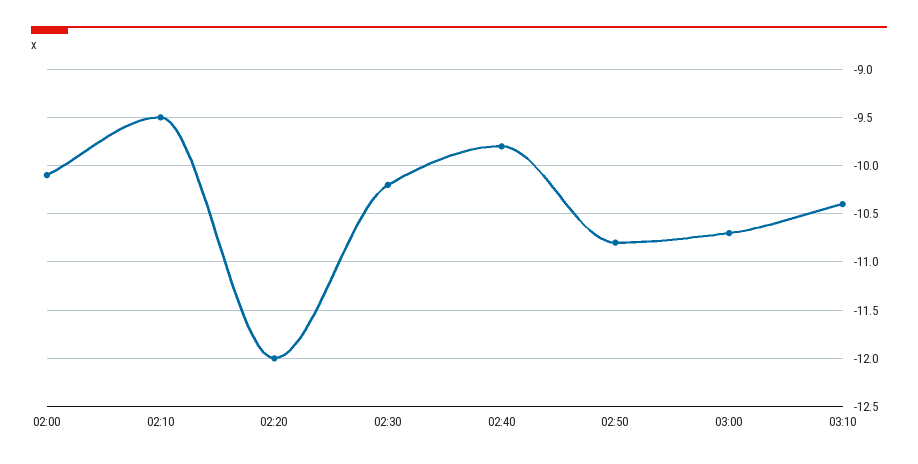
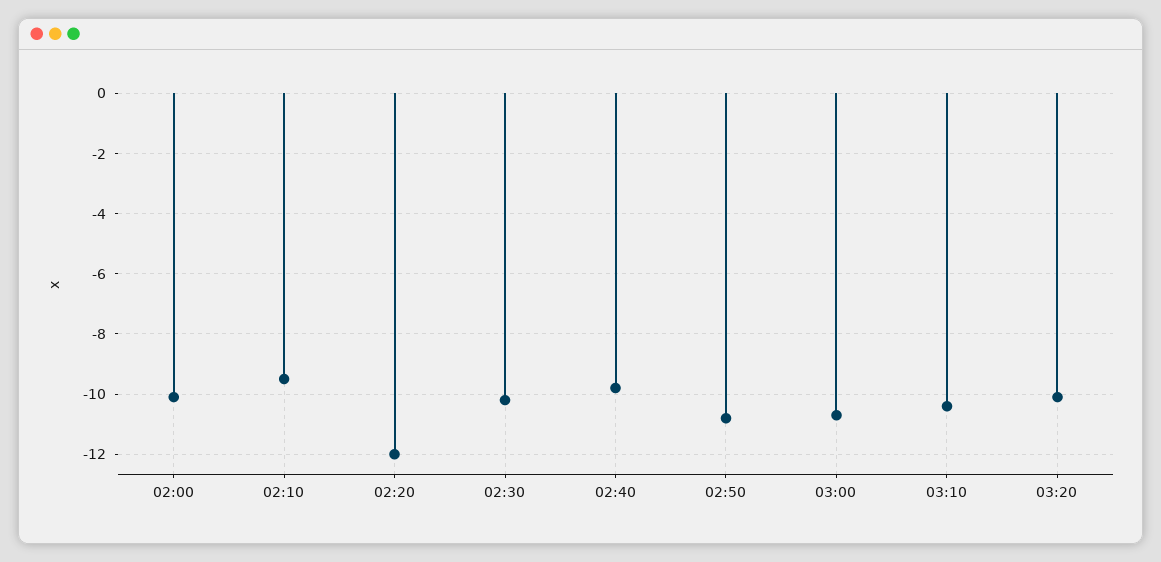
03:20: none -> -10

